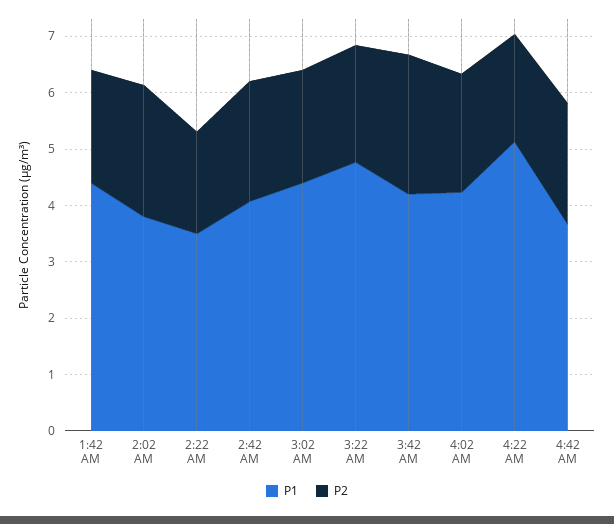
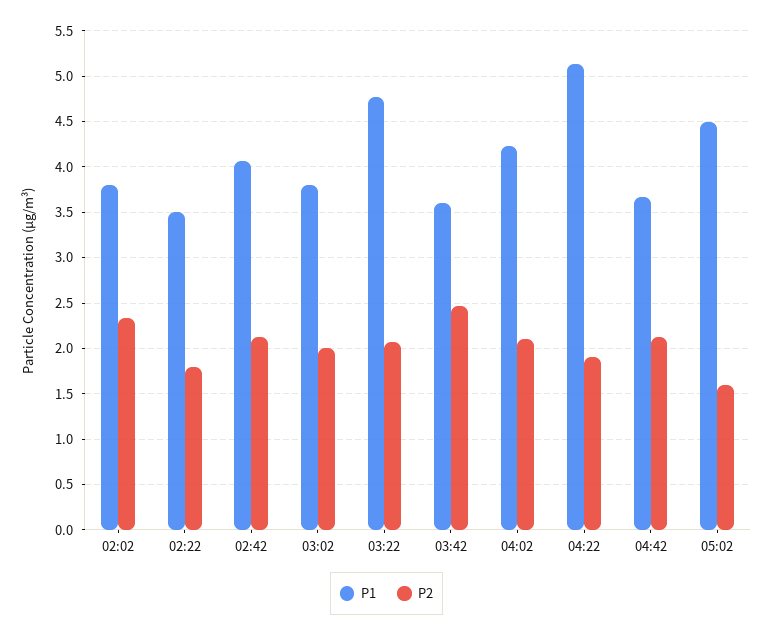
P1, 1:42 AM: 4.4 -> none
P2, 1:42 AM: 2 -> none
P1, 3:02 AM: 4.4 -> 3.8
P1, 3:42 AM: 4.2 -> 3.6
P1, 05:02: none -> 4.5
P2, 05:02: none -> 1.6

